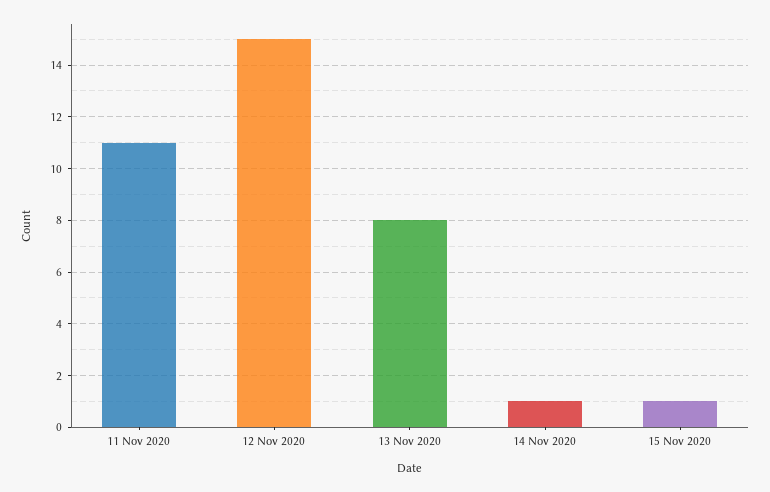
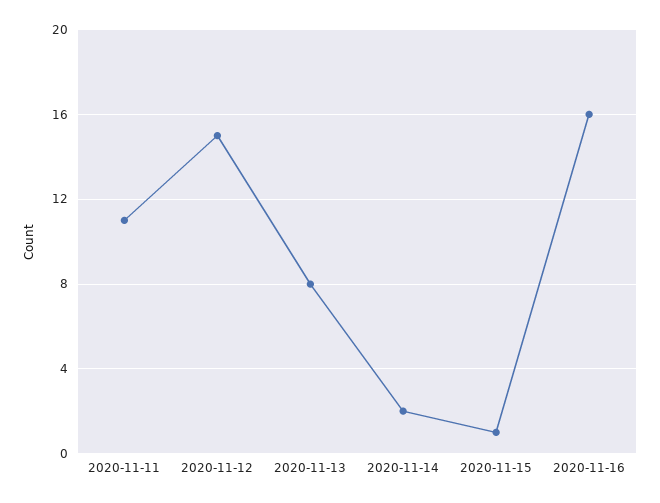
14 Nov 2020: 1 -> 2
2020-11-16: none -> 16

